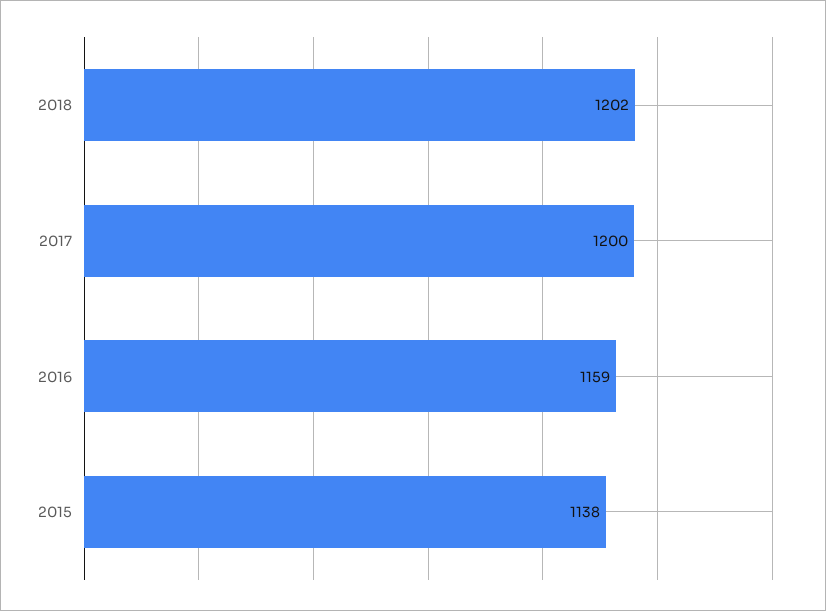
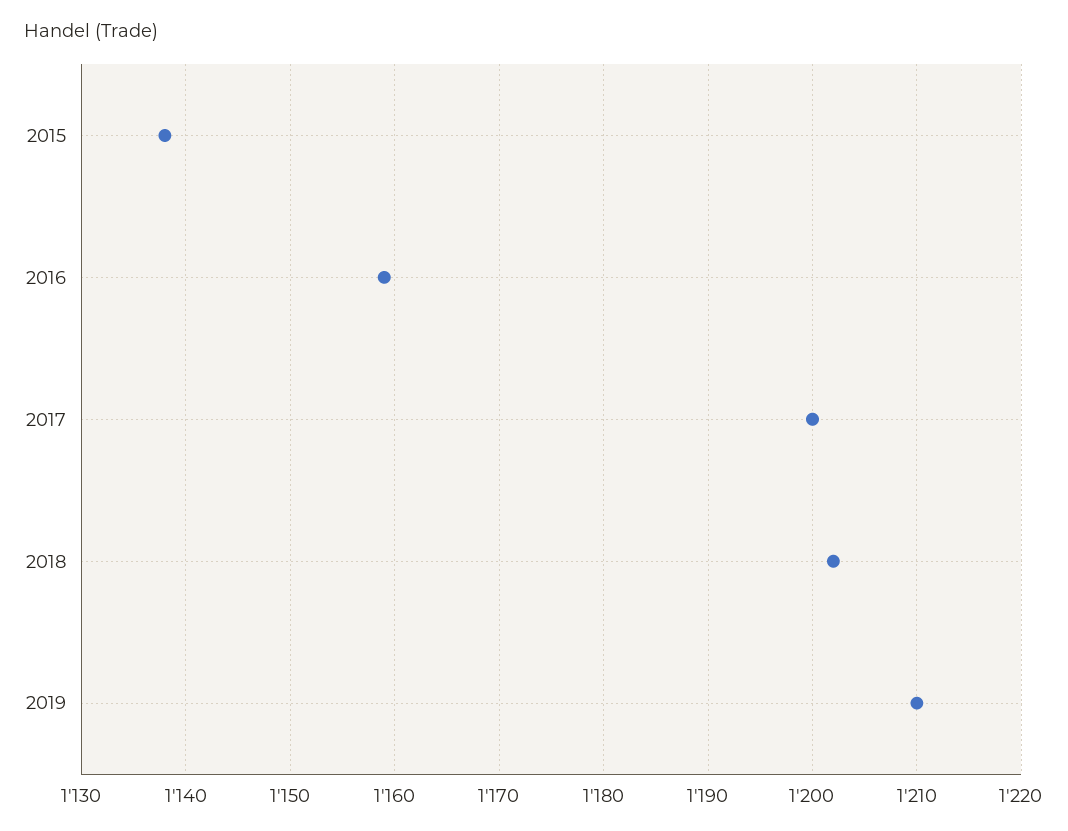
2019: none -> 1210

